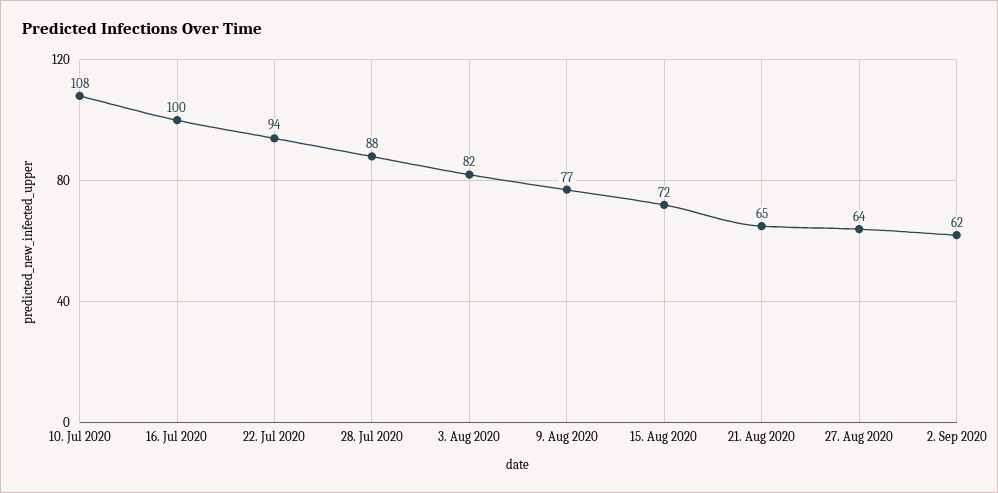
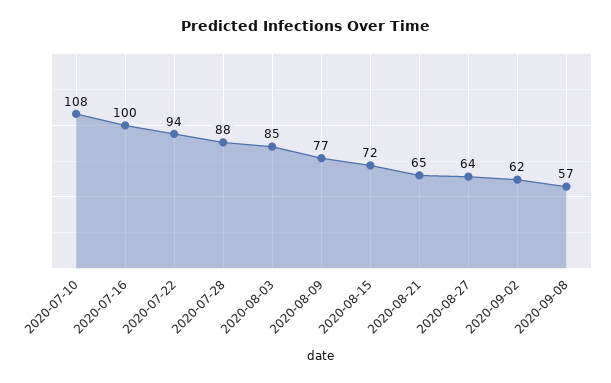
3. Aug 2020: 82 -> 85
2020-09-08: none -> 57

